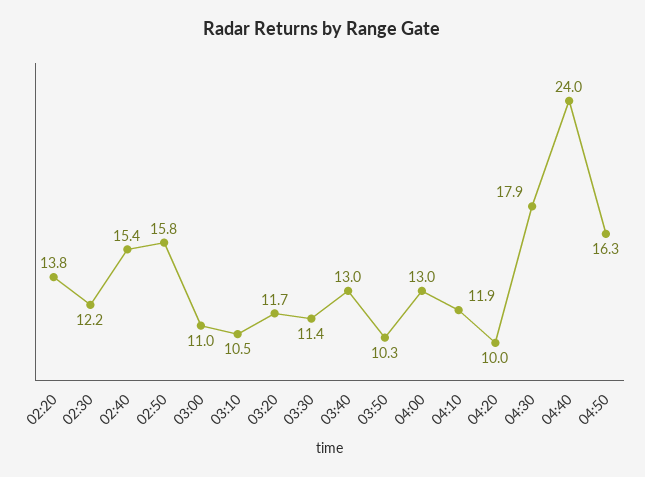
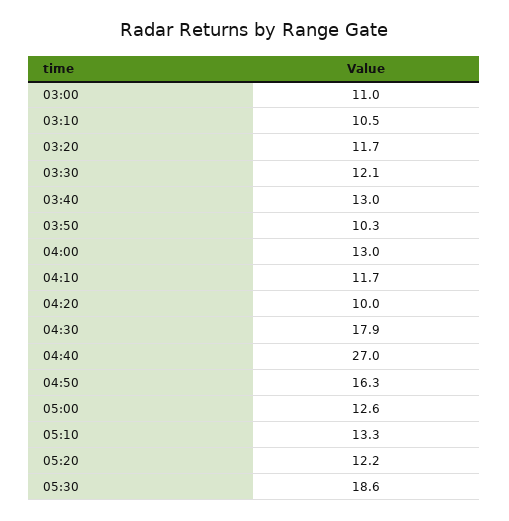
02:20: 13.8 -> none
02:30: 12.2 -> none
02:40: 15.4 -> none
02:50: 15.8 -> none
03:30: 11.4 -> 12.1
04:10: 11.9 -> 11.7
04:40: 24 -> 27
05:00: none -> 12.6
05:10: none -> 13.3
05:20: none -> 12.2
05:30: none -> 18.6

